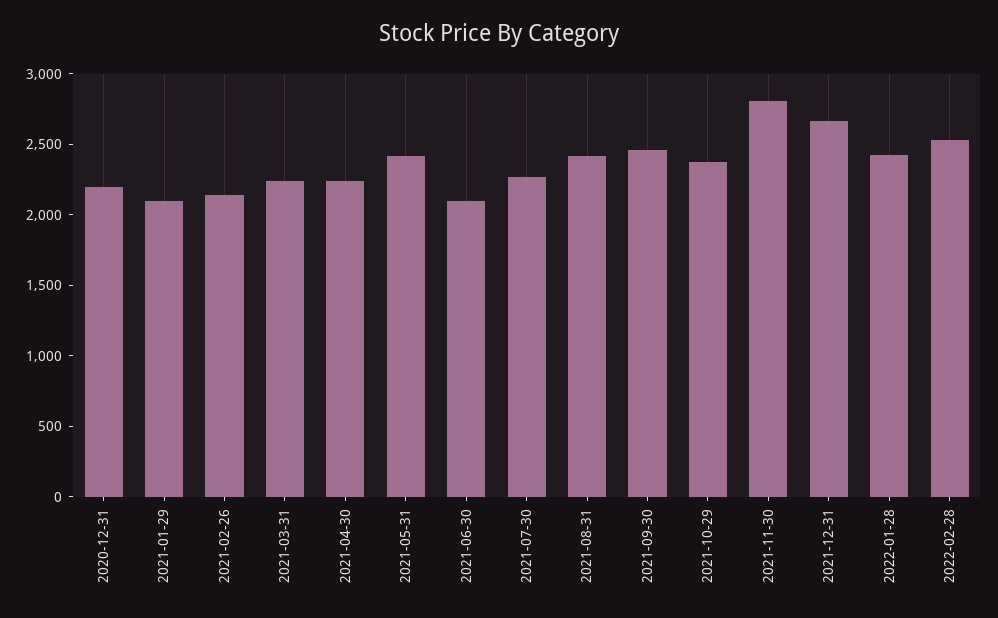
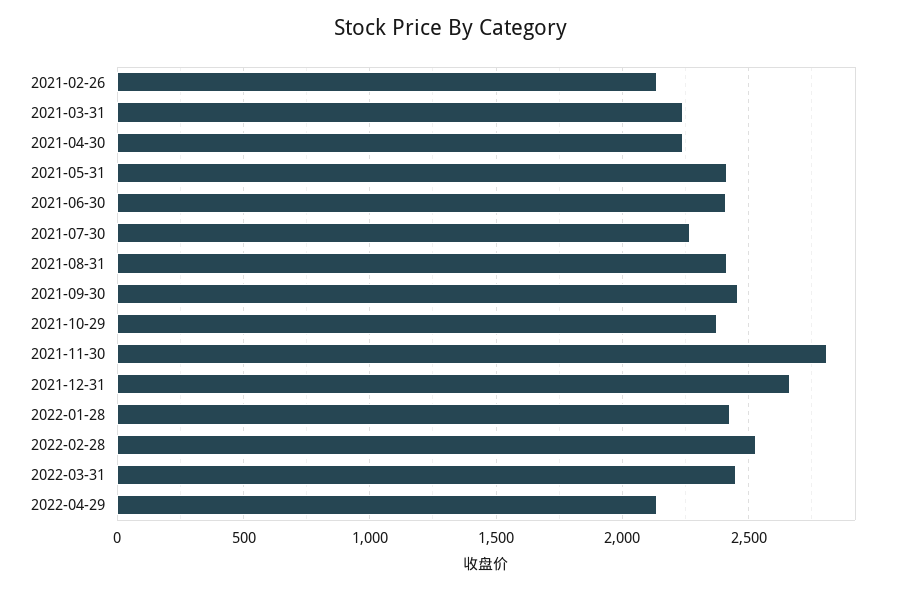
2020-12-31: 2200 -> none
2021-01-29: 2100 -> none
2021-06-30: 2100 -> 2400
2022-03-31: none -> 2450
2022-04-29: none -> 2150

